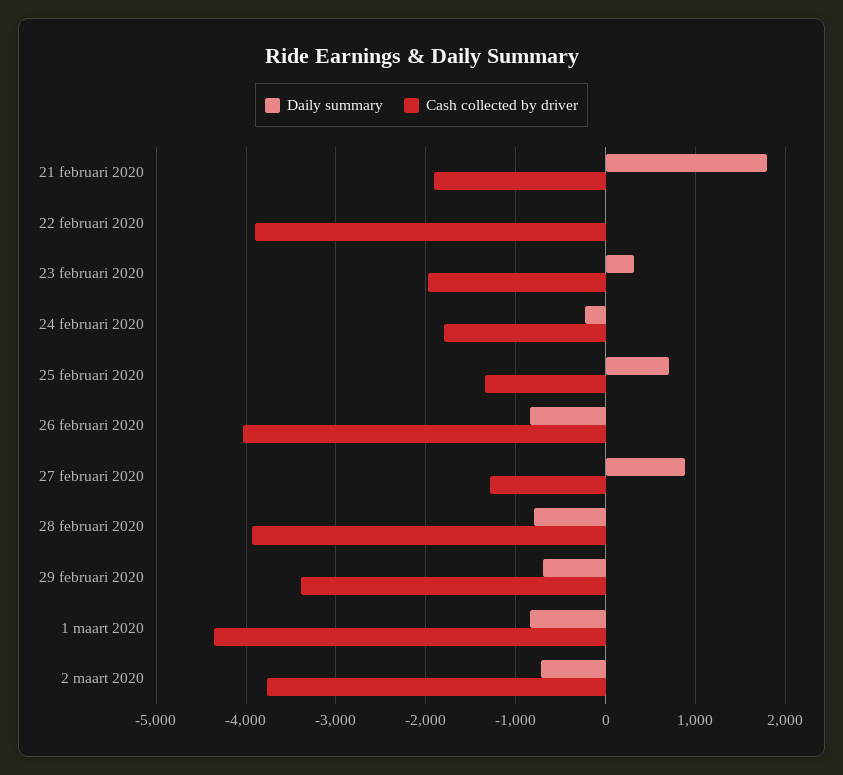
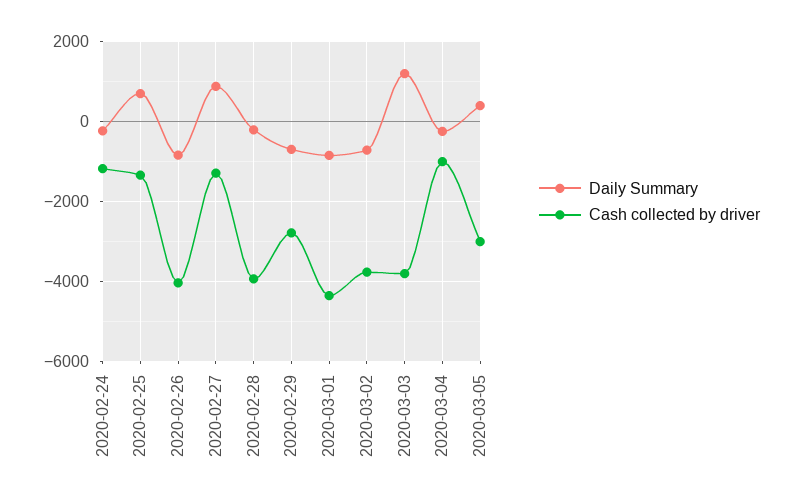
Daily summary, 21 februari 2020: 1800 -> none
Cash collected by driver, 21 februari 2020: -1900 -> none
Daily summary, 22 februari 2020: 0 -> none
Cash collected by driver, 22 februari 2020: -3900 -> none
Daily summary, 23 februari 2020: 300 -> none
Cash collected by driver, 23 februari 2020: -2000 -> none
Cash collected by driver, 24 februari 2020: -1800 -> -1200
Daily summary, 28 februari 2020: -800 -> -200
Cash collected by driver, 29 februari 2020: -3400 -> -2800
Daily summary, 2020-03-03: none -> 1200
Cash collected by driver, 2020-03-03: none -> -3800
Daily summary, 2020-03-04: none -> -200
Cash collected by driver, 2020-03-04: none -> -1000
Daily summary, 2020-03-05: none -> 400
Cash collected by driver, 2020-03-05: none -> -3000

